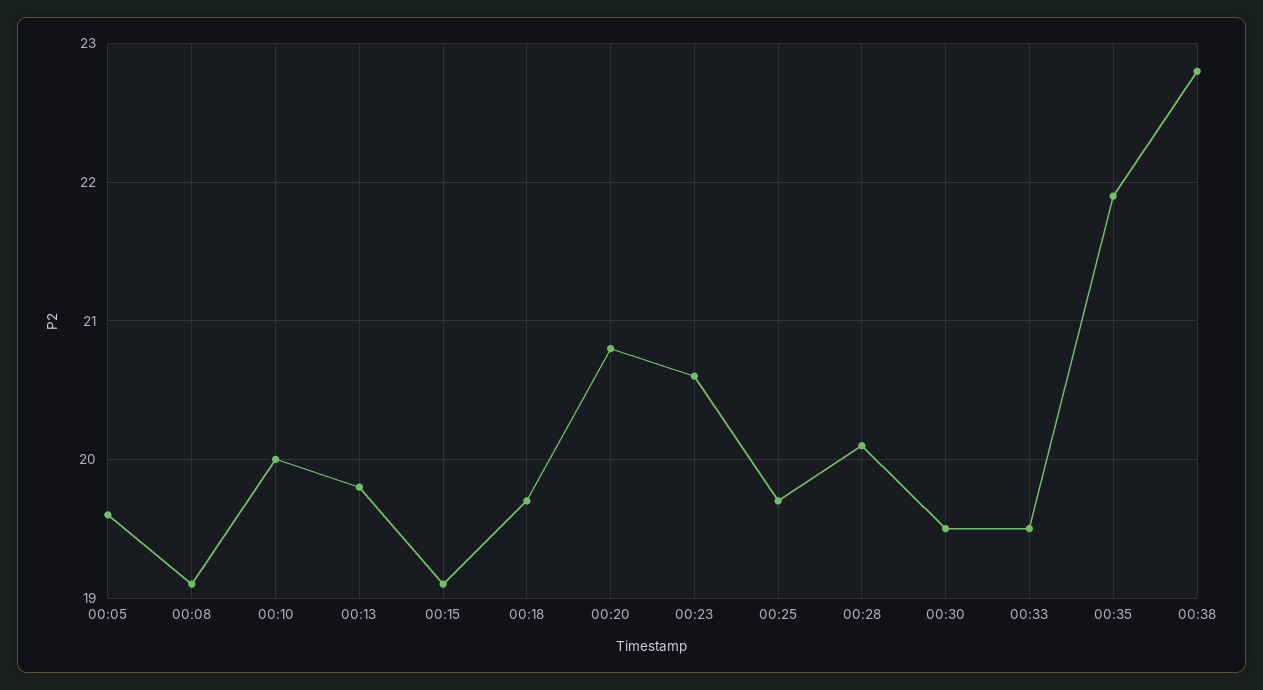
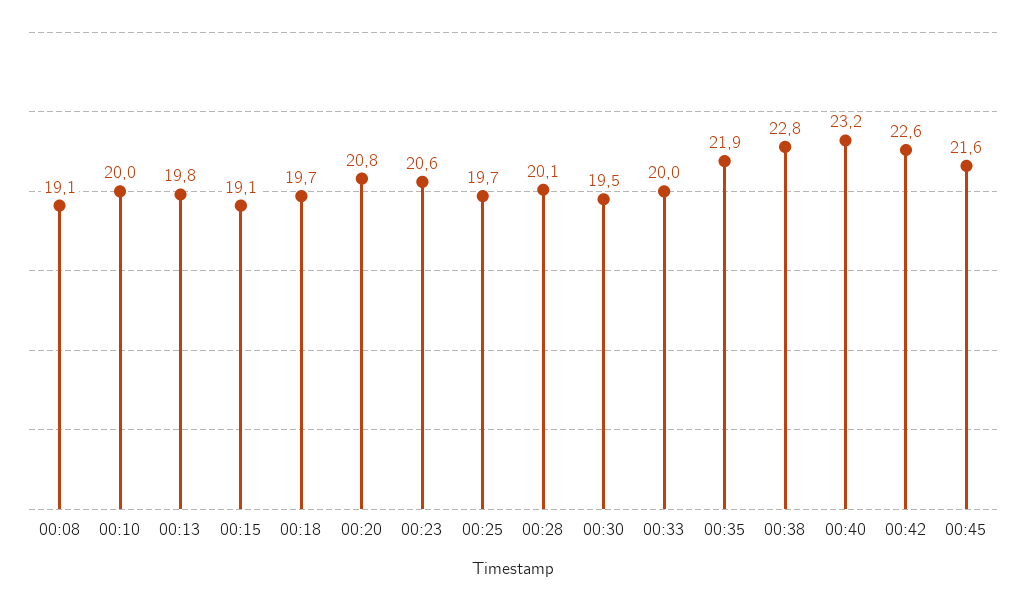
00:05: 19.6 -> none
00:33: 19.5 -> 20
00:40: none -> 23.2
00:42: none -> 22.6
00:45: none -> 21.6

